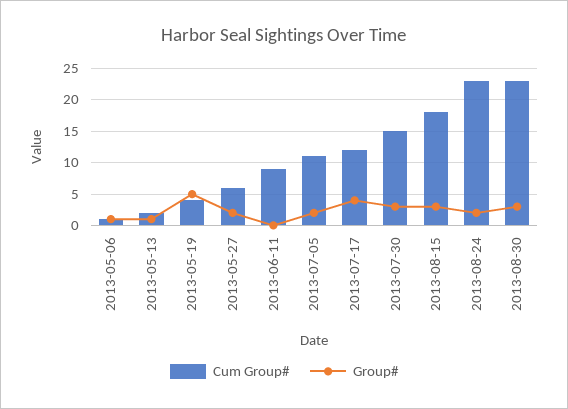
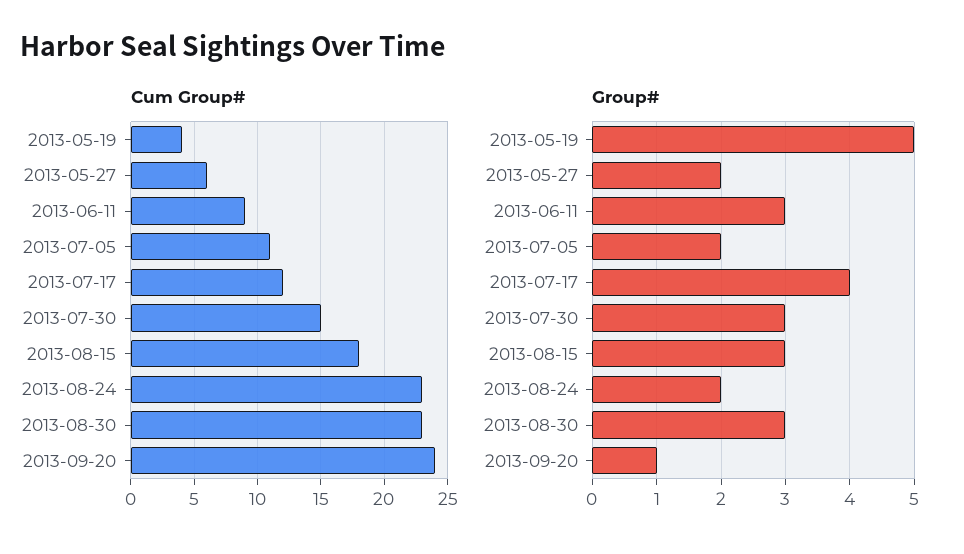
Cum Group#, 2013-05-06: 1 -> none
Group#, 2013-05-06: 1 -> none
Cum Group#, 2013-05-13: 2 -> none
Group#, 2013-05-13: 1 -> none
Group#, 2013-06-11: 0 -> 3
Cum Group#, 2013-09-20: none -> 24
Group#, 2013-09-20: none -> 1

